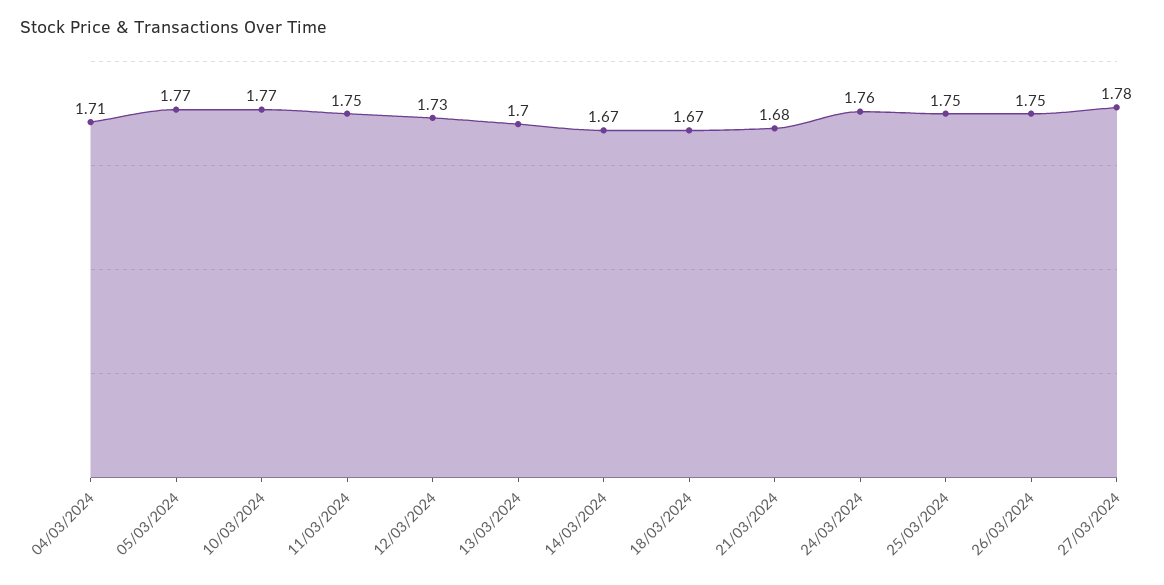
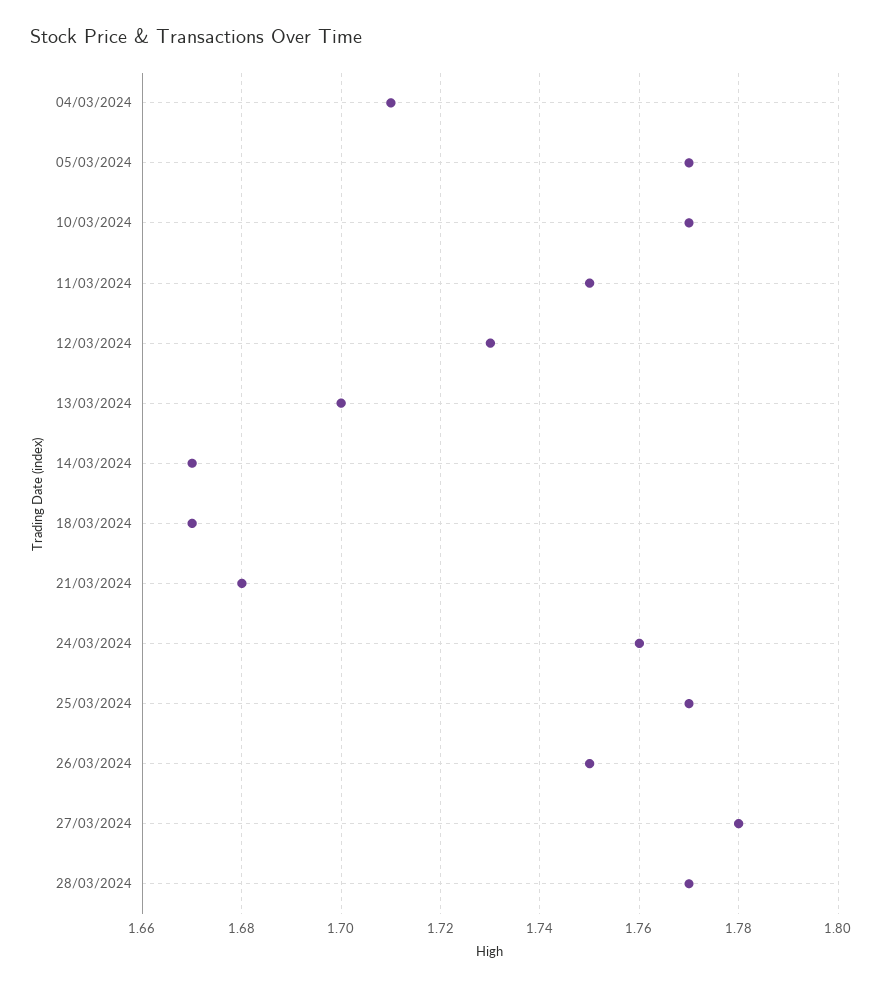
25/03/2024: 1.75 -> 1.77
28/03/2024: none -> 1.77

